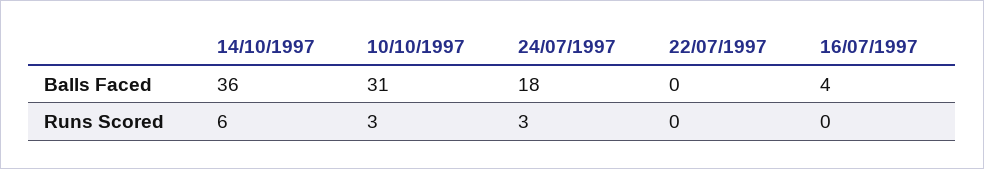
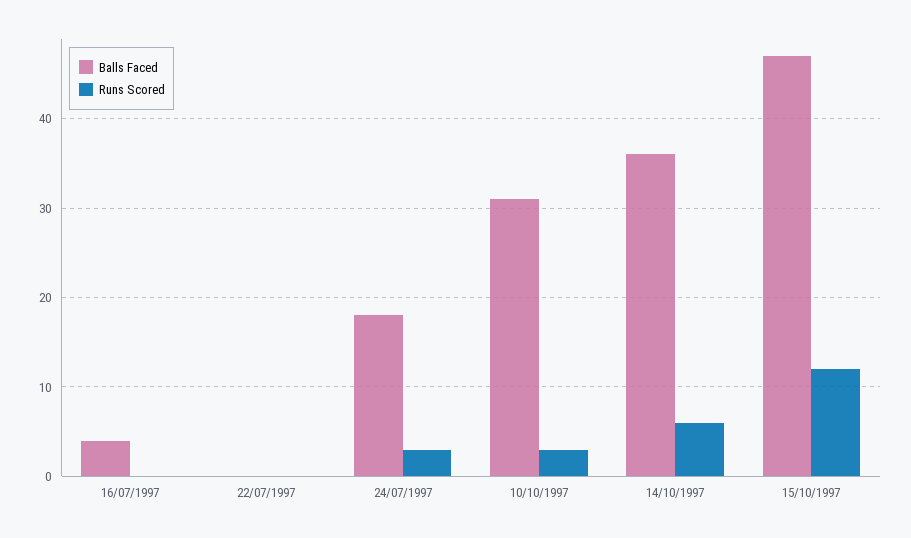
Balls Faced, 15/10/1997: none -> 47
Runs Scored, 15/10/1997: none -> 12

